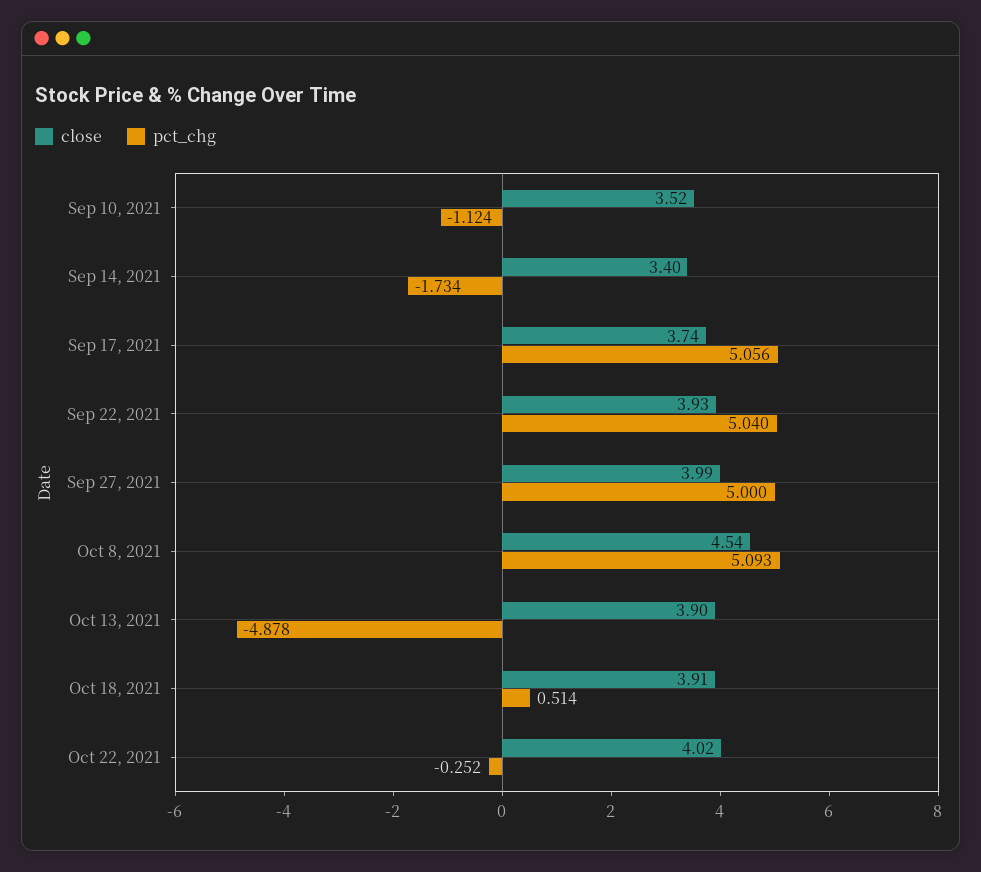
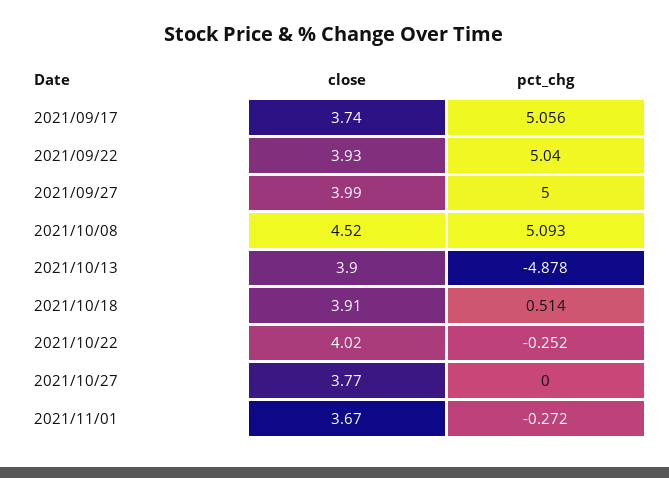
close, Sep 10, 2021: 3.52 -> none
pct_chg, Sep 10, 2021: -1.124 -> none
close, Sep 14, 2021: 3.4 -> none
pct_chg, Sep 14, 2021: -1.734 -> none
close, Oct 8, 2021: 4.54 -> 4.52
close, 2021/10/27: none -> 3.77
pct_chg, 2021/10/27: none -> 0
close, 2021/11/01: none -> 3.67
pct_chg, 2021/11/01: none -> -0.272

